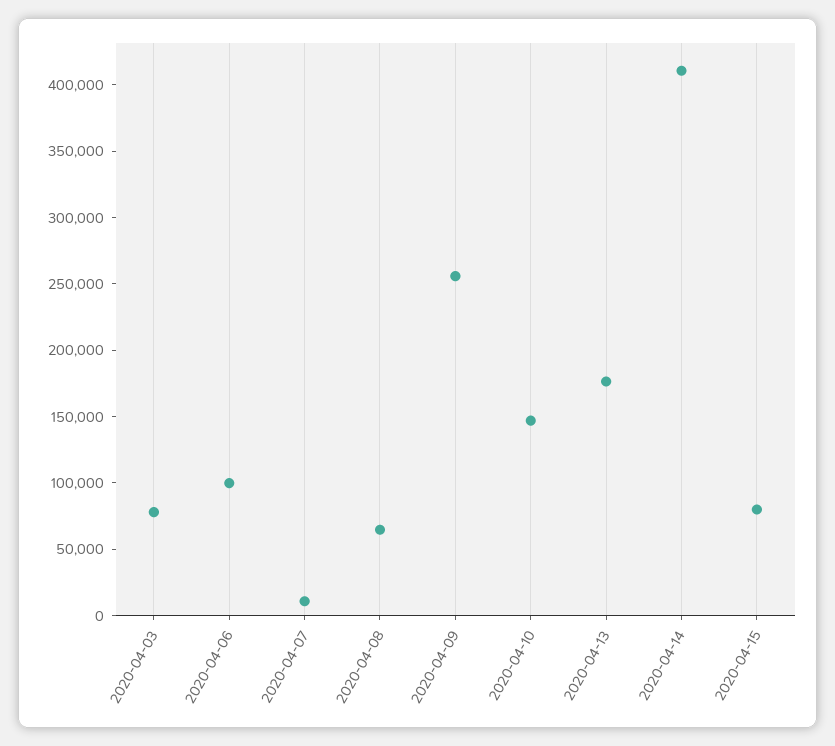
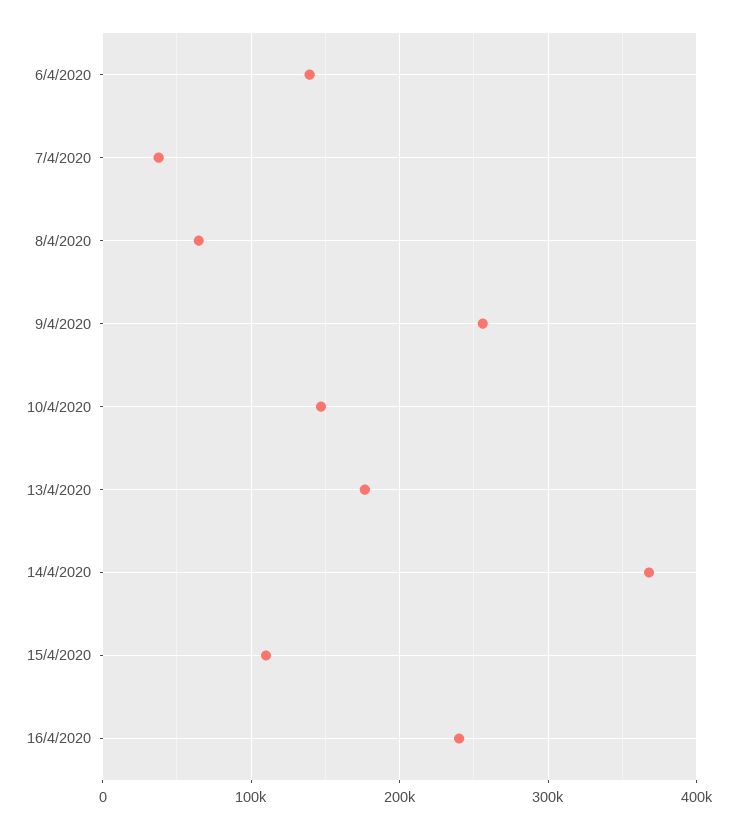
2020-04-03: 80000 -> none
2020-04-06: 100000 -> 140000
2020-04-07: 10000 -> 40000
2020-04-14: 410000 -> 370000
2020-04-15: 80000 -> 110000
16/4/2020: none -> 240000

